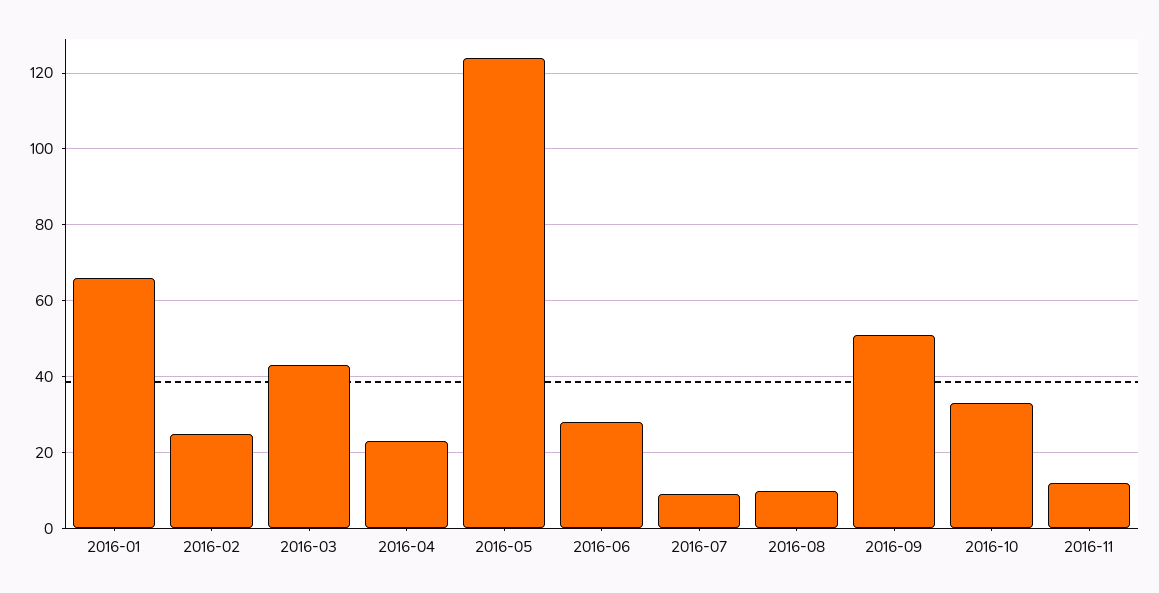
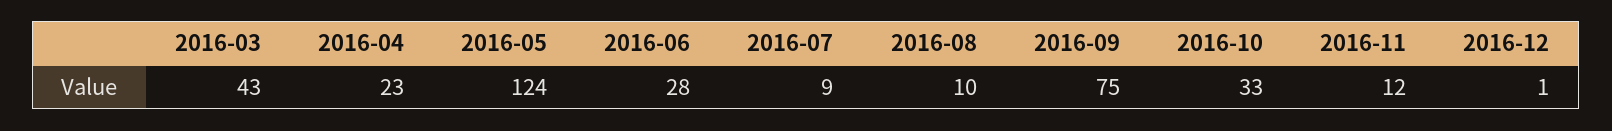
2016-01: 65 -> none
2016-02: 25 -> none
2016-09: 50 -> 75
2016-12: none -> 1

